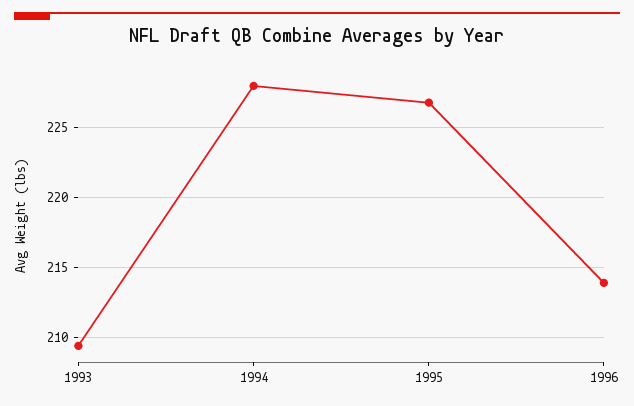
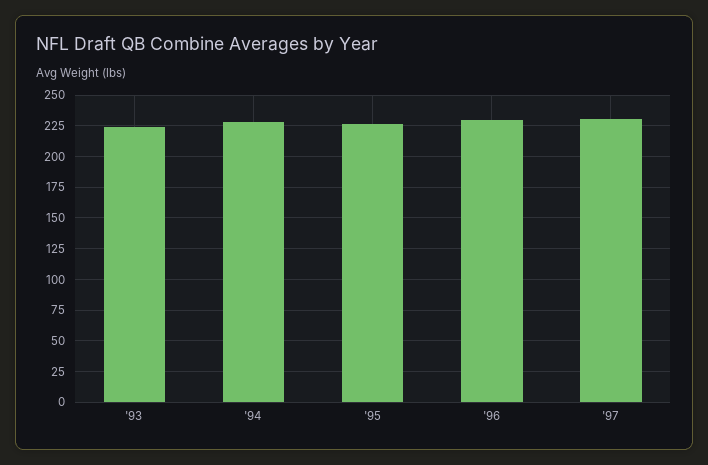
1993: 209.5 -> 225
1996: 214 -> 230
'97: none -> 230

